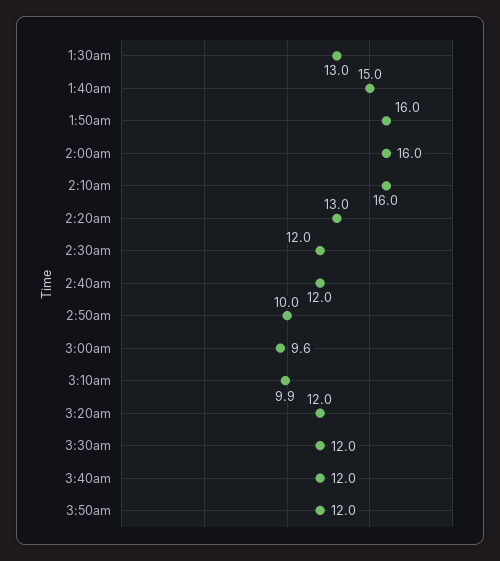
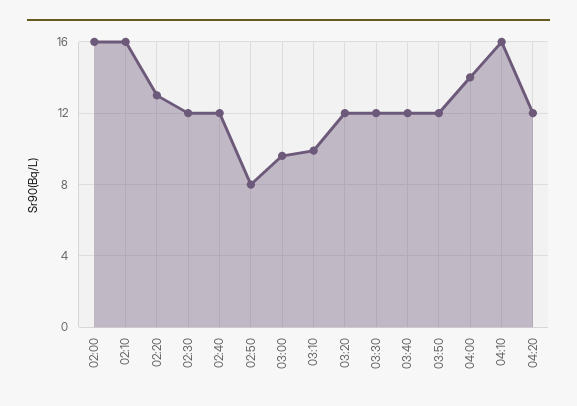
1:30am: 13 -> none
1:40am: 15 -> none
1:50am: 16 -> none
2:50am: 10 -> 8
04:00: none -> 14
04:10: none -> 16
04:20: none -> 12

